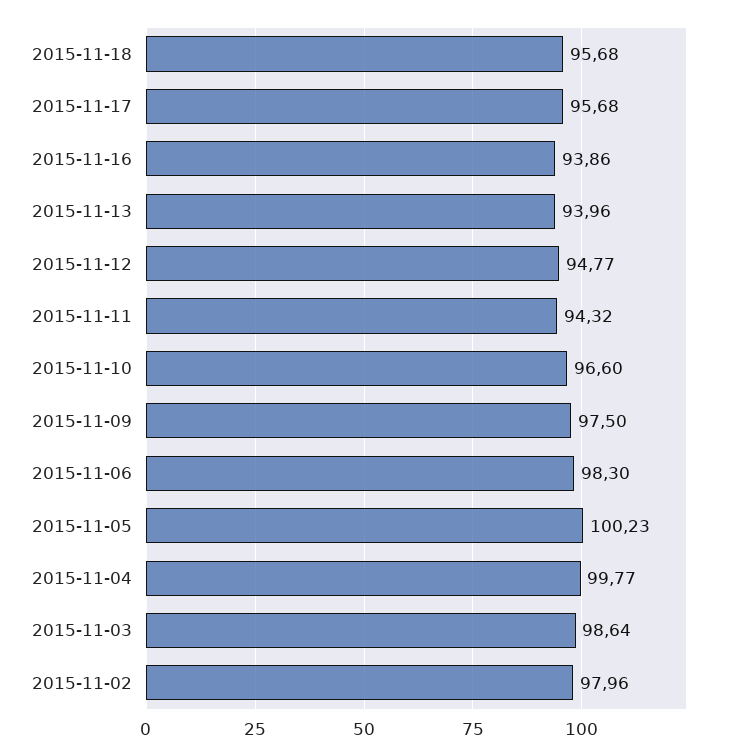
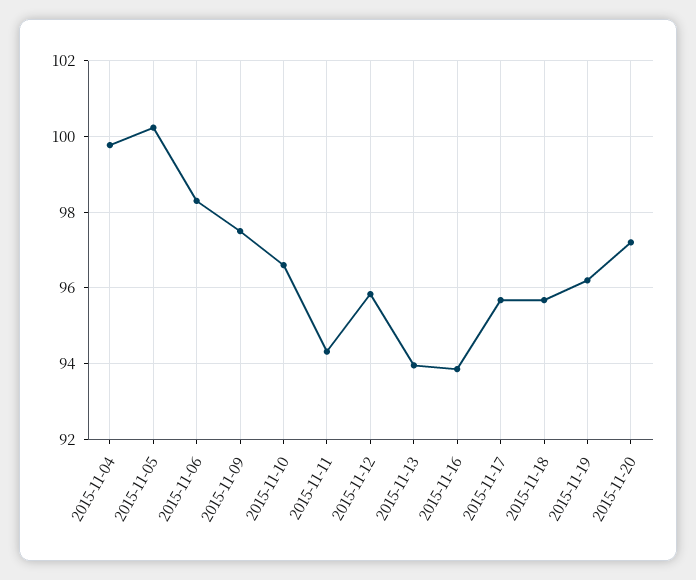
2015-11-12: 94.77 -> 95.8
2015-11-03: 98.64 -> none
2015-11-02: 97.96 -> none
2015-11-19: none -> 96.2
2015-11-20: none -> 97.2

